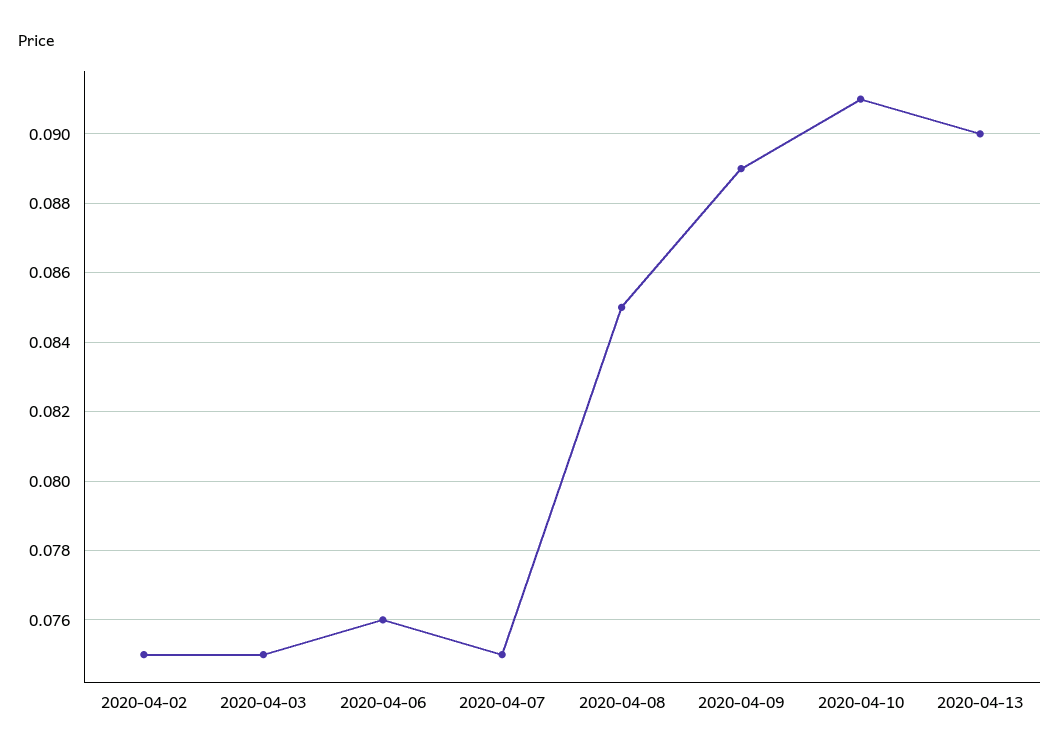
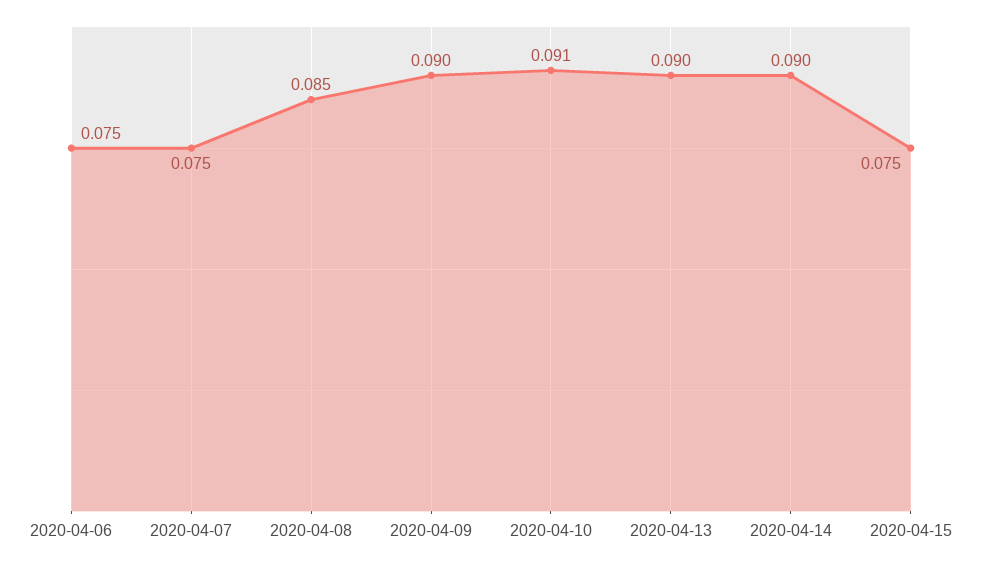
2020-04-02: 0.075 -> none
2020-04-03: 0.075 -> none
2020-04-06: 0.076 -> 0.075
2020-04-09: 0.089 -> 0.09
2020-04-14: none -> 0.09
2020-04-15: none -> 0.075

